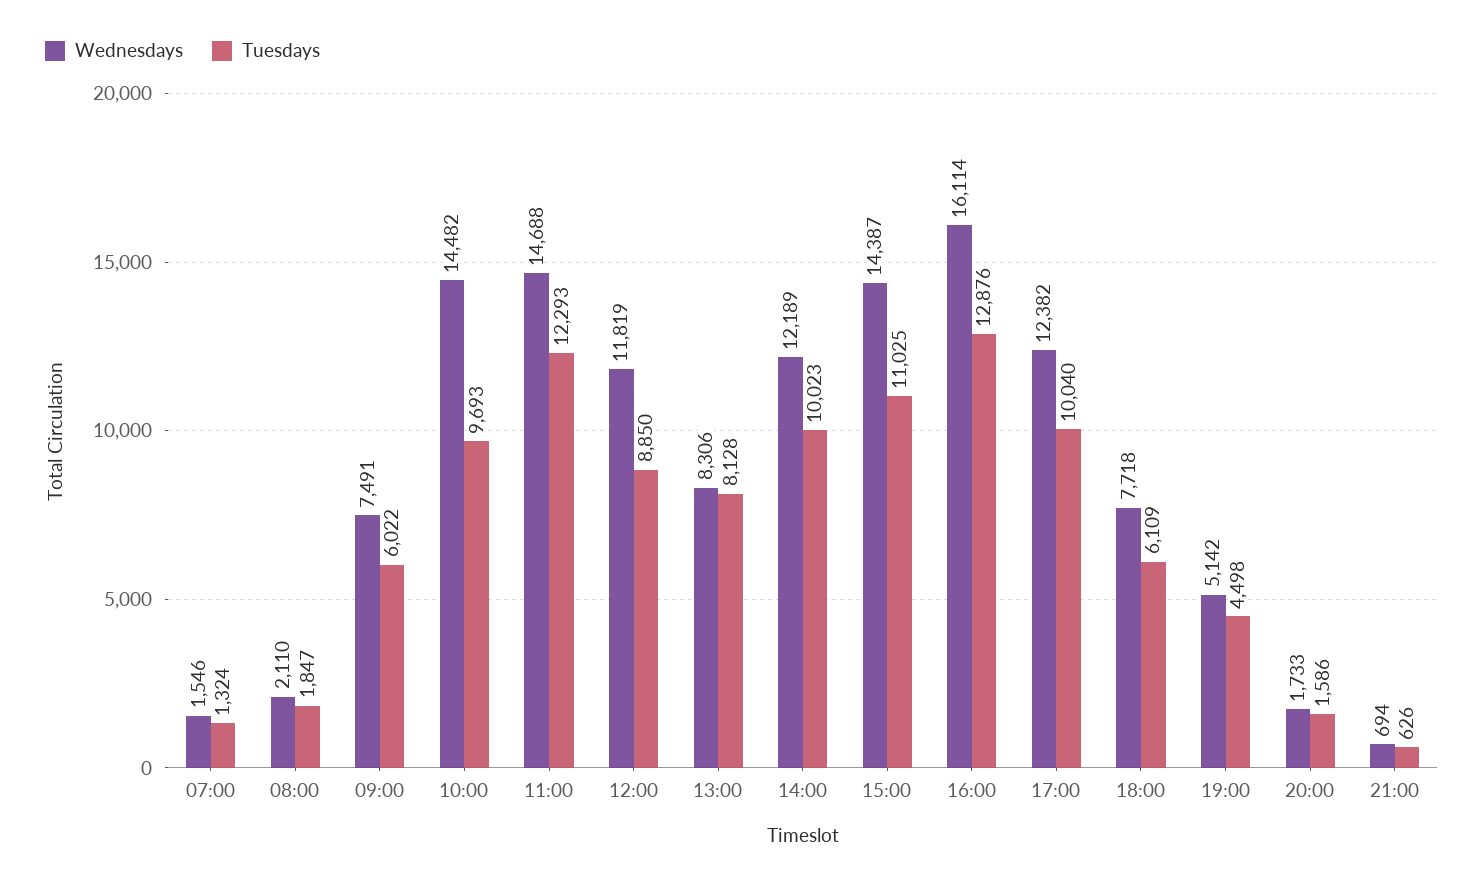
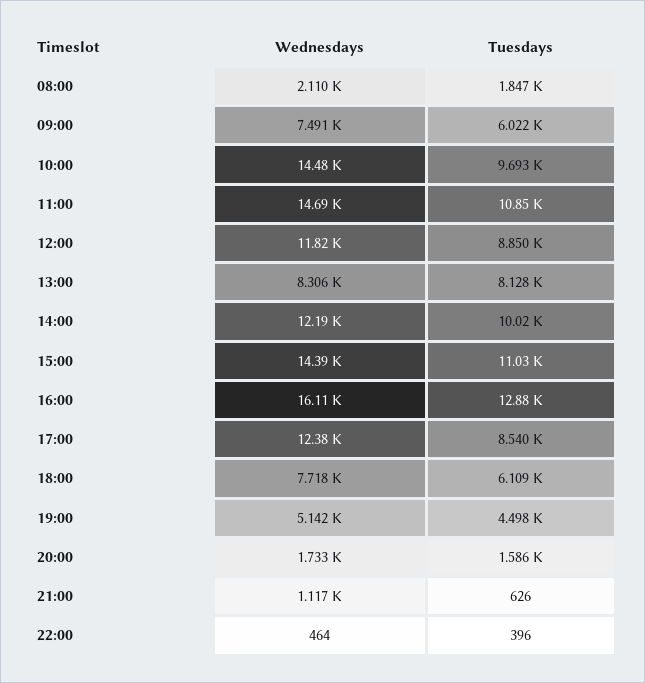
Wednesdays, 07:00: 1546 -> none
Tuesdays, 07:00: 1324 -> none
Tuesdays, 11:00: 12293 -> 10850
Tuesdays, 17:00: 10040 -> 8540
Wednesdays, 21:00: 694 -> 1117
Wednesdays, 22:00: none -> 464
Tuesdays, 22:00: none -> 396

